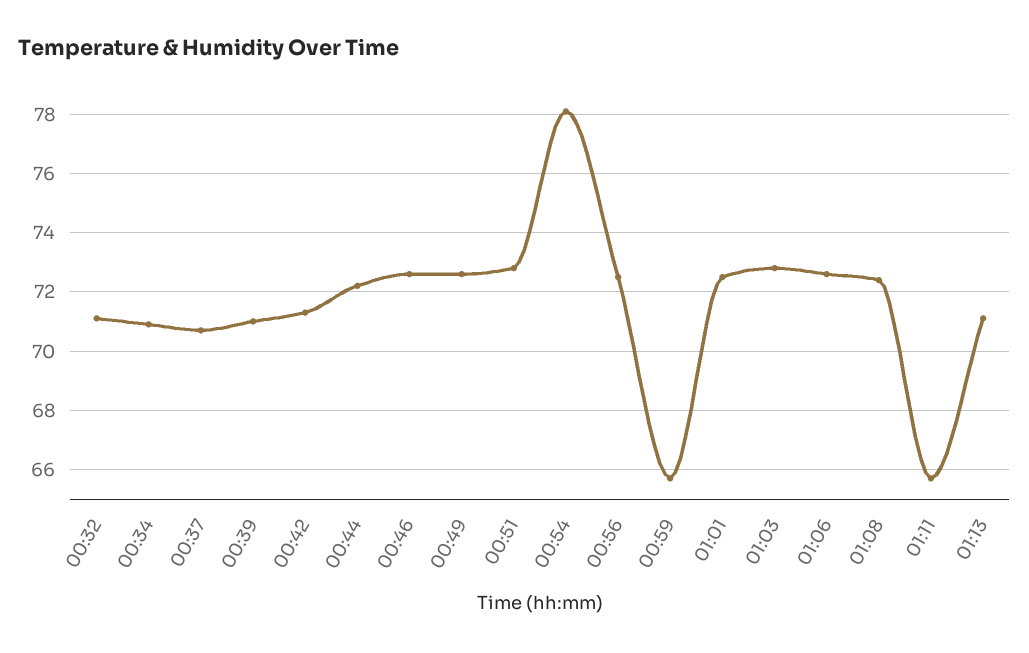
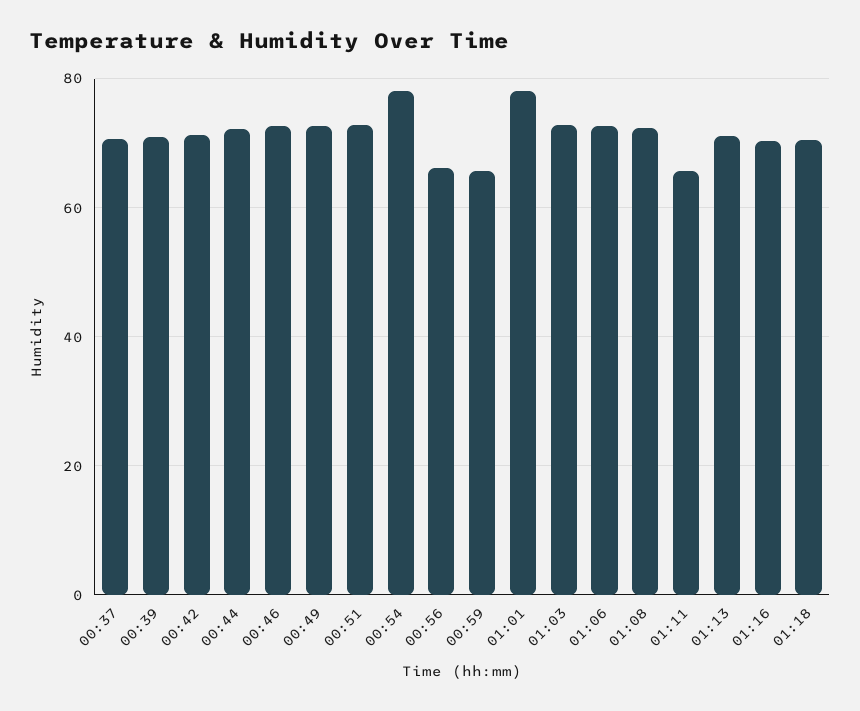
00:32: 71 -> none
00:34: 71 -> none
00:56: 72.5 -> 66
01:01: 72.5 -> 78
01:16: none -> 70
01:18: none -> 70

